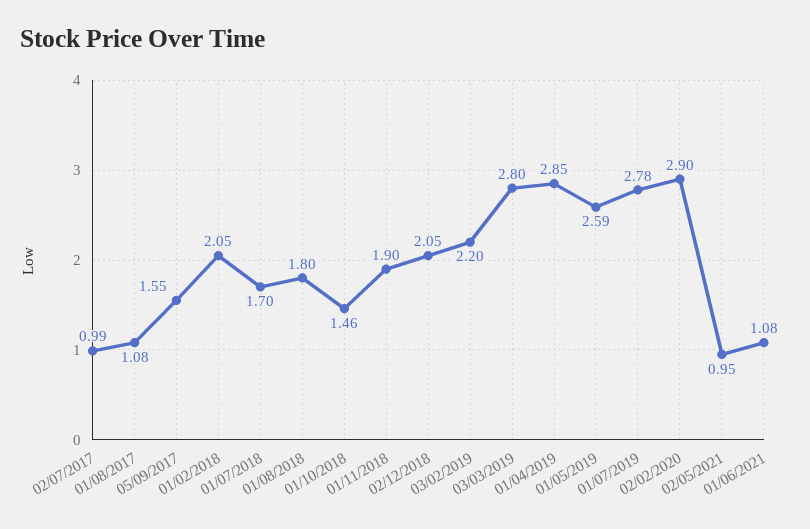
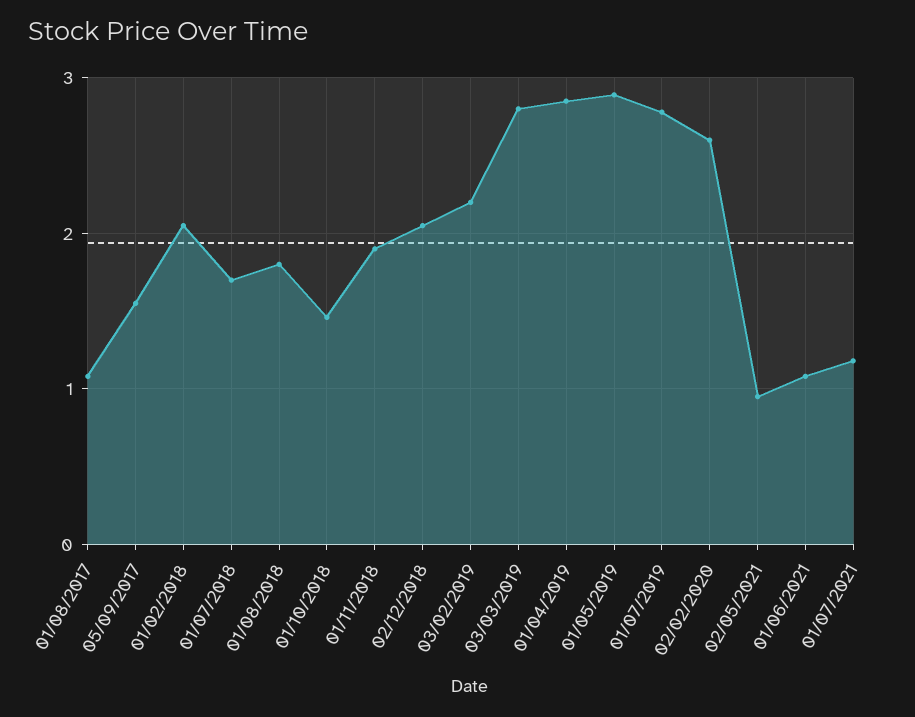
02/07/2017: 0.99 -> none
01/05/2019: 2.59 -> 2.9
02/02/2020: 2.9 -> 2.6
01/07/2021: none -> 1.2

